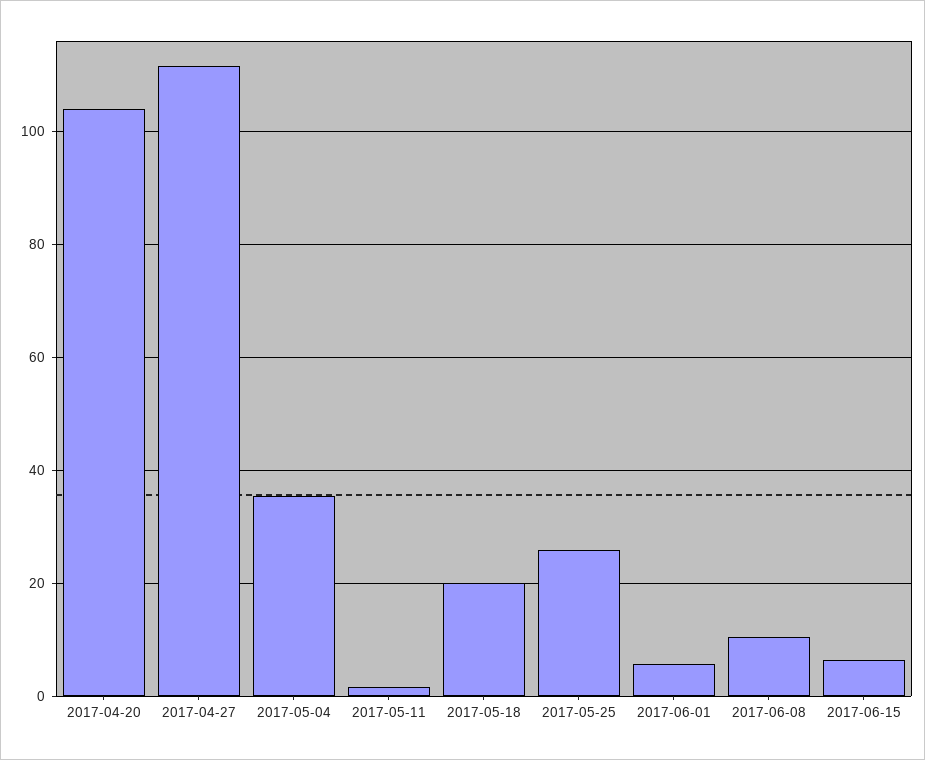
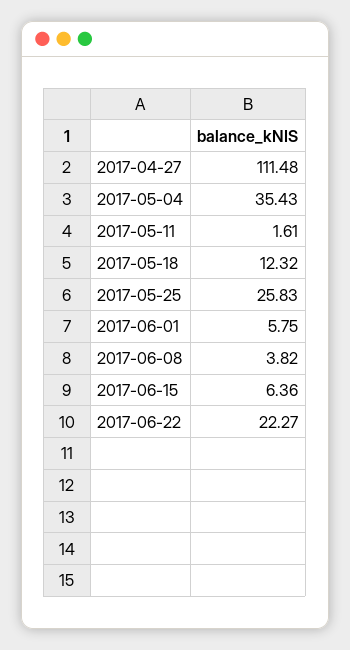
2017-04-20: 104 -> none
2017-05-18: 20 -> 12.32
2017-06-08: 10 -> 3.82
2017-06-22: none -> 22.27

